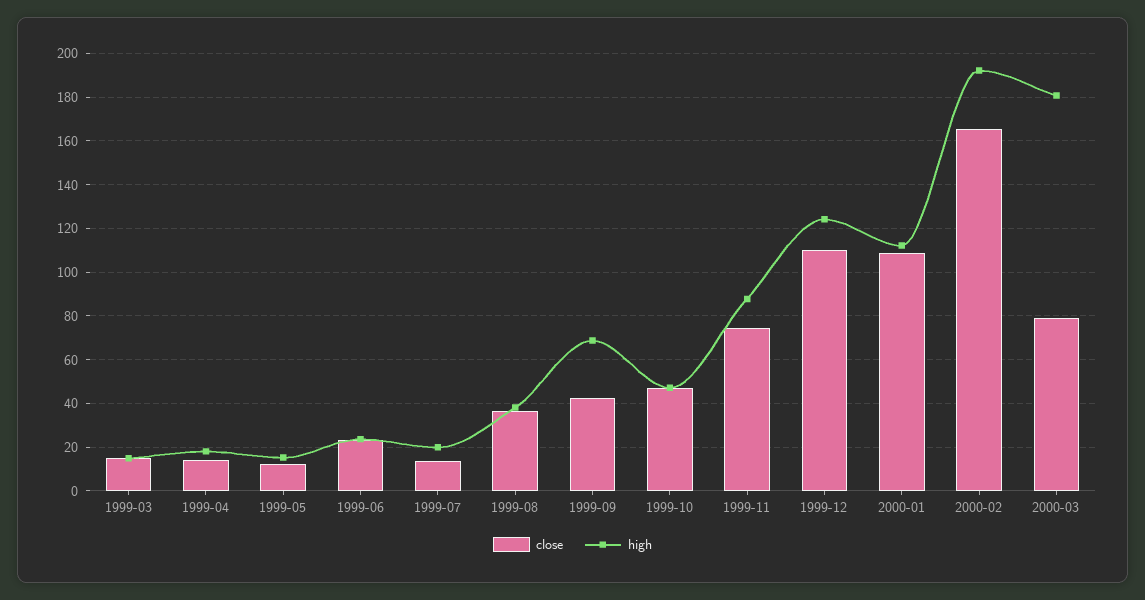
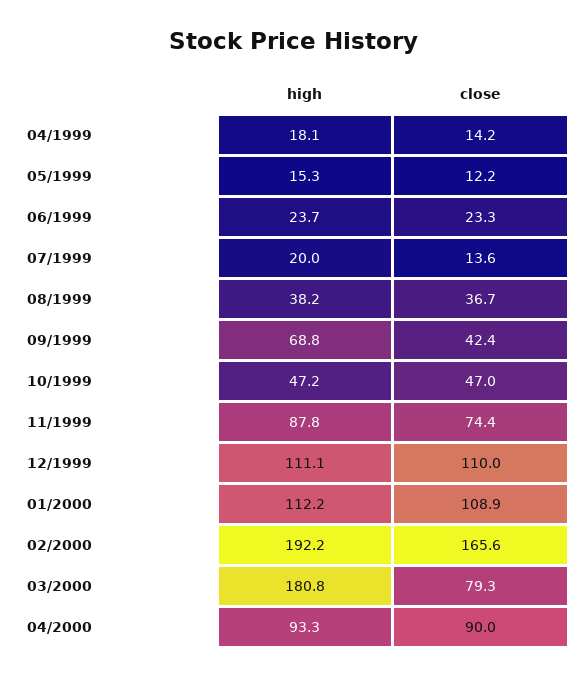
close, 1999-03: 15 -> none
high, 1999-03: 15 -> none
high, 1999-12: 125 -> 111.1
high, 04/2000: none -> 93.3
close, 04/2000: none -> 90

